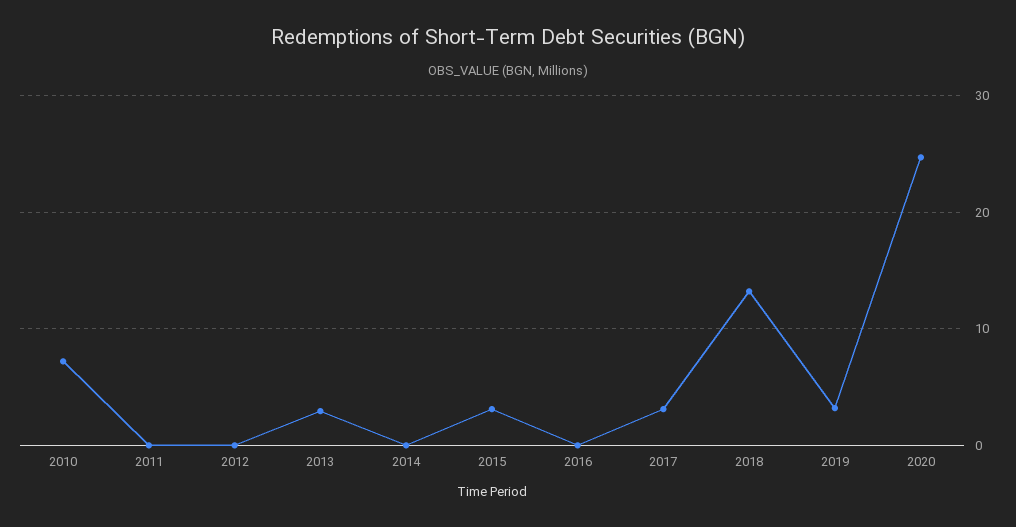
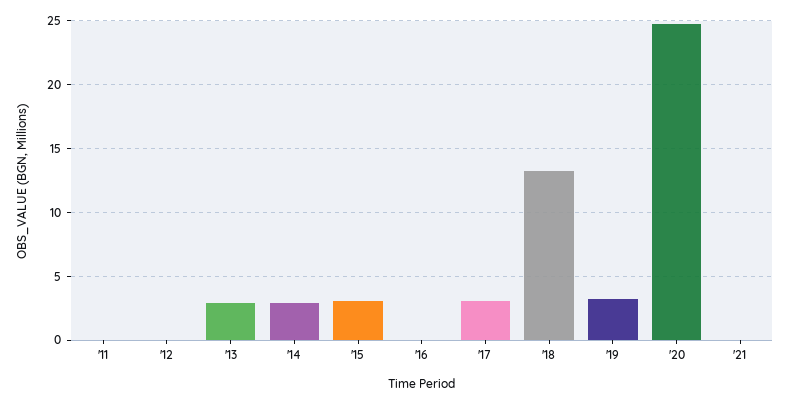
2010: 7 -> none
2014: 0 -> 3
'21: none -> 0

